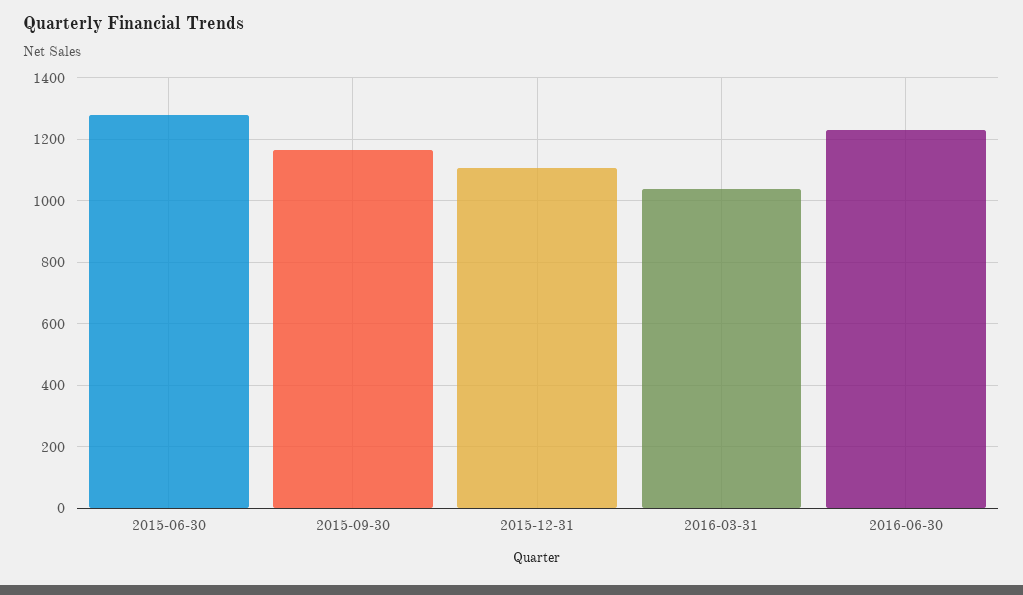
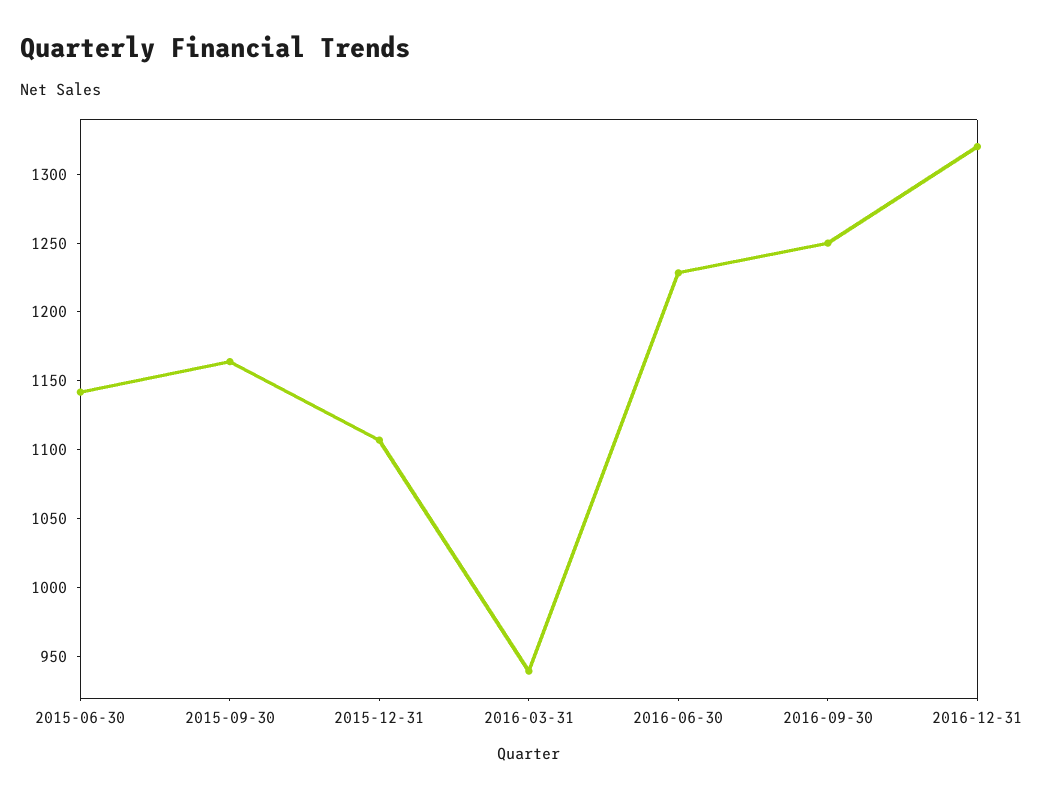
2015-06-30: 1280 -> 1140
2016-03-31: 1040 -> 940
2016-09-30: none -> 1250
2016-12-31: none -> 1320

